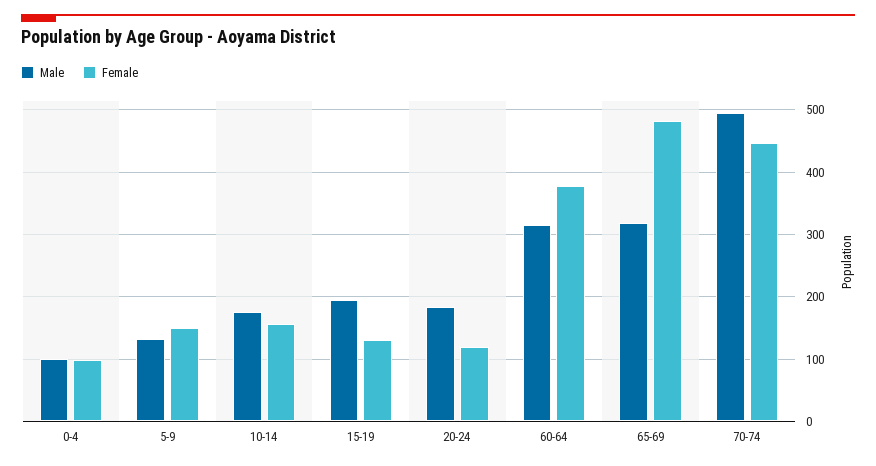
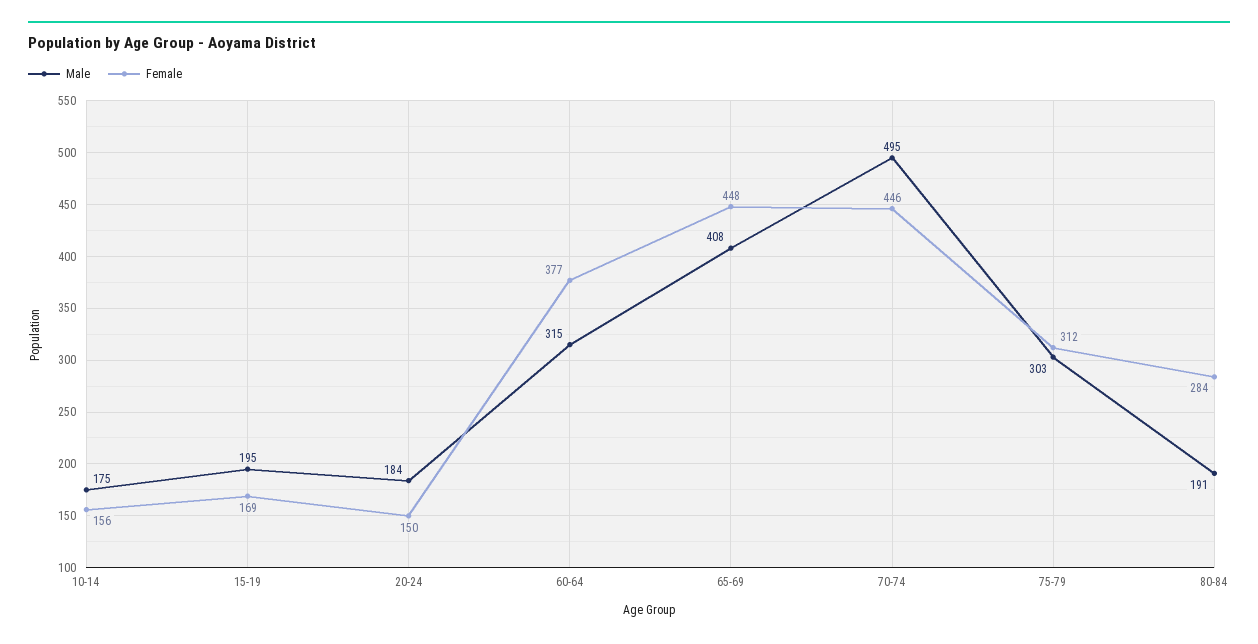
Male, 0-4: 100 -> none
Female, 0-4: 100 -> none
Male, 5-9: 130 -> none
Female, 5-9: 150 -> none
Female, 15-19: 130 -> 169
Female, 20-24: 120 -> 150
Male, 65-69: 320 -> 408
Female, 65-69: 480 -> 448
Male, 75-79: none -> 303
Female, 75-79: none -> 312
Male, 80-84: none -> 191
Female, 80-84: none -> 284

